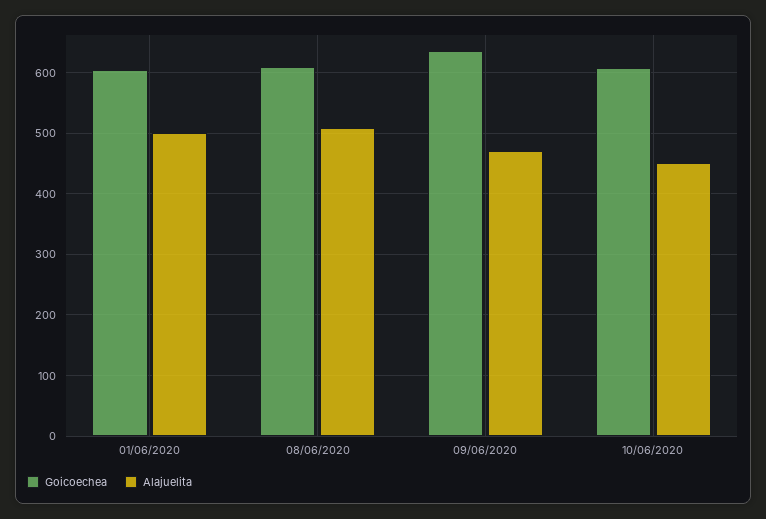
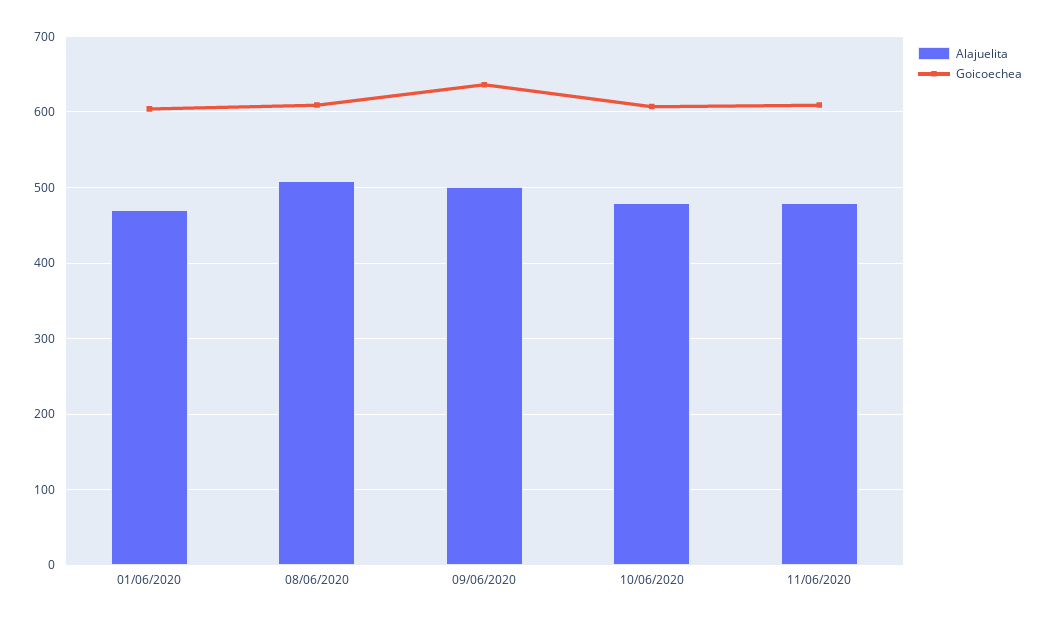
Alajuelita, 01/06/2020: 500 -> 470
Alajuelita, 09/06/2020: 470 -> 500
Alajuelita, 10/06/2020: 450 -> 480
Alajuelita, 11/06/2020: none -> 480
Goicoechea, 11/06/2020: none -> 610

